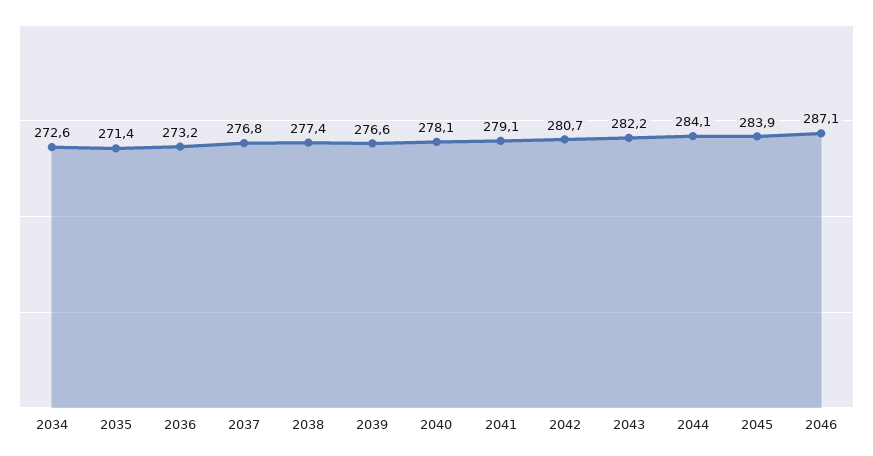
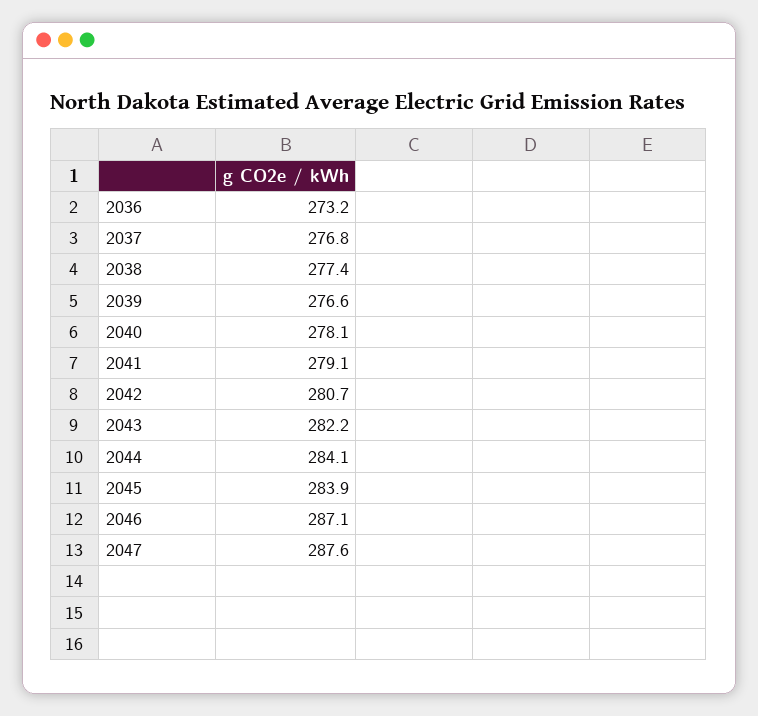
2034: 272.6 -> none
2035: 271.4 -> none
2047: none -> 287.6

